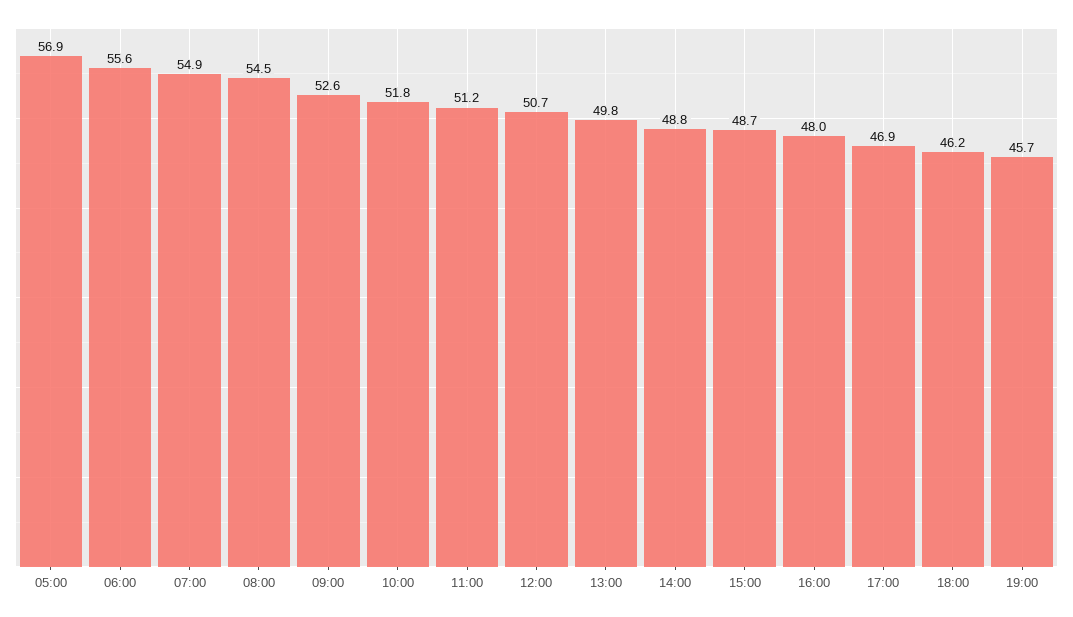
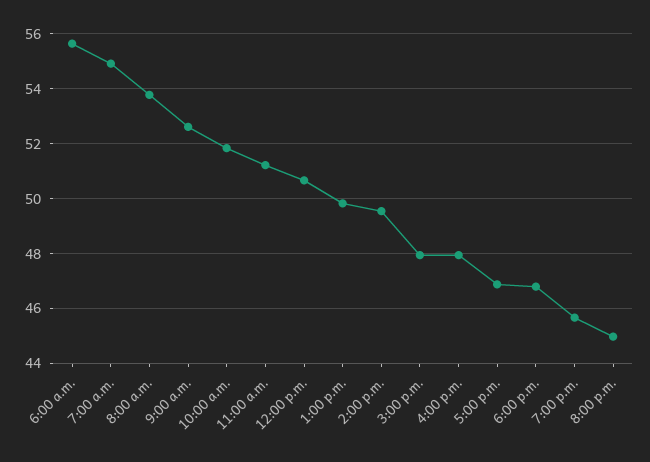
05:00: 56.9 -> none
08:00: 54.5 -> 53.75
14:00: 48.8 -> 49.5
15:00: 48.7 -> 48
18:00: 46.2 -> 46.75
8:00 p.m.: none -> 45

